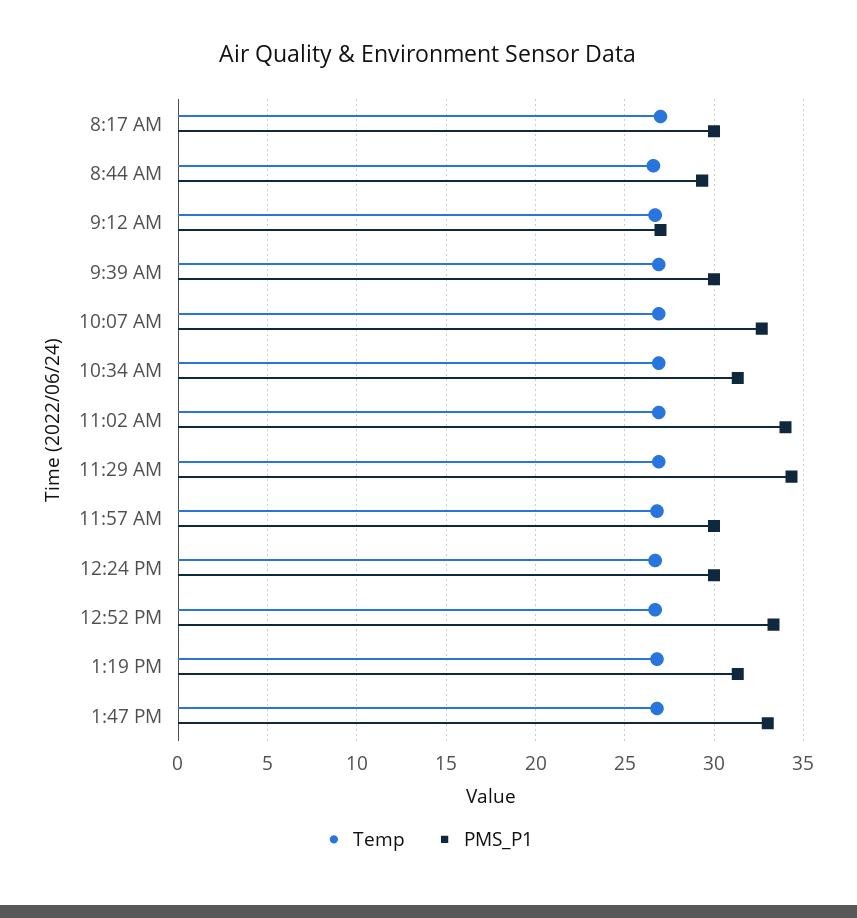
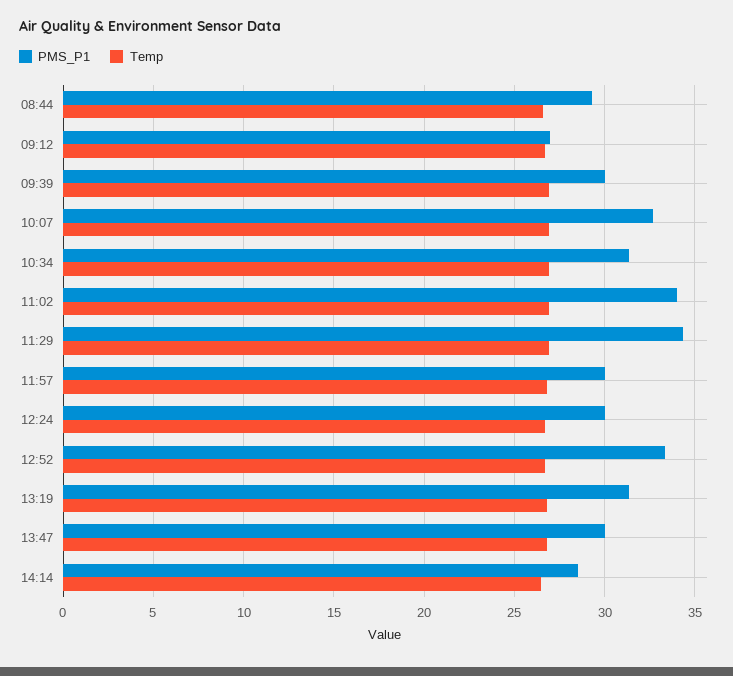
Temp, 8:17 AM: 27 -> none
PMS_P1, 8:17 AM: 30 -> none
PMS_P1, 1:47 PM: 33 -> 30
PMS_P1, 14:14: none -> 28.5
Temp, 14:14: none -> 26.5

